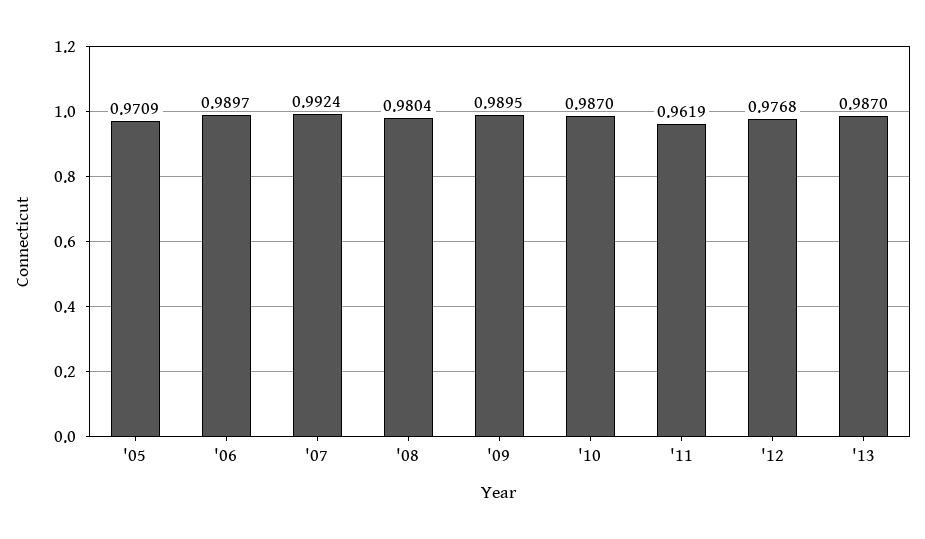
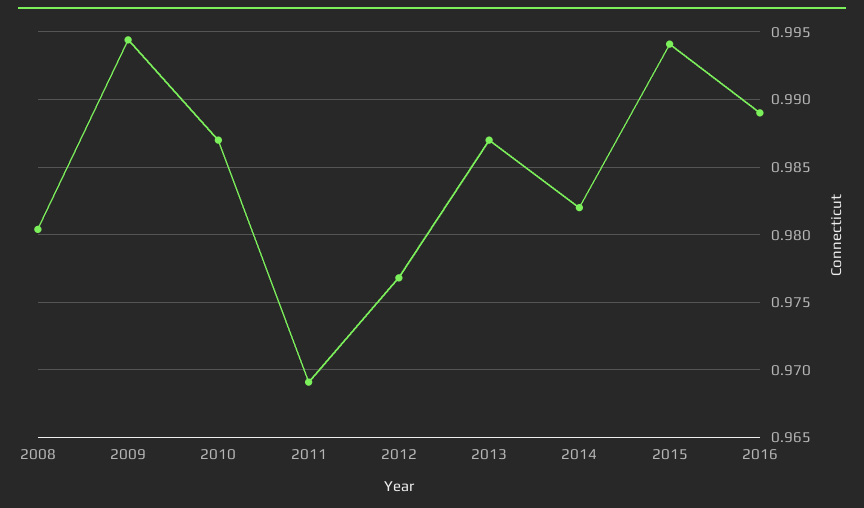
'05: 0.9709 -> none
'06: 0.9897 -> none
'07: 0.9924 -> none
'09: 0.9895 -> 0.9945
'11: 0.9619 -> 0.969
2014: none -> 0.982
2015: none -> 0.994
2016: none -> 0.989

